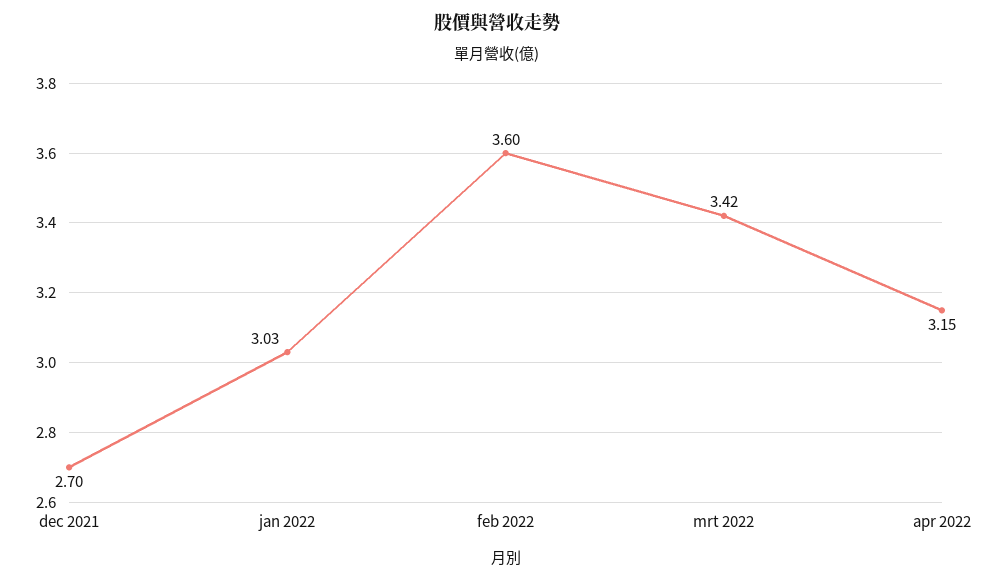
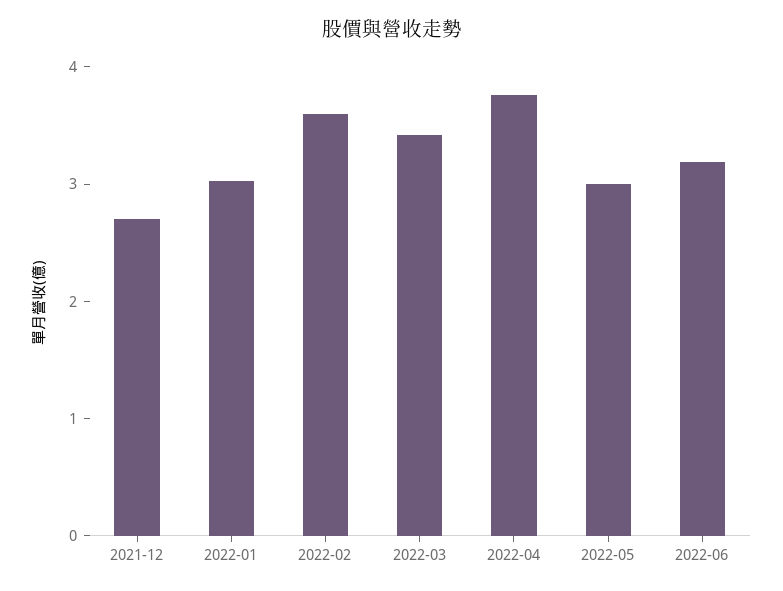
apr 2022: 3.15 -> 3.8
2022-05: none -> 3
2022-06: none -> 3.2

